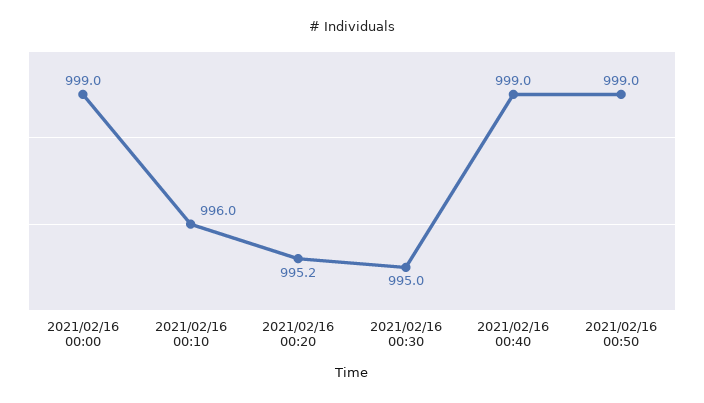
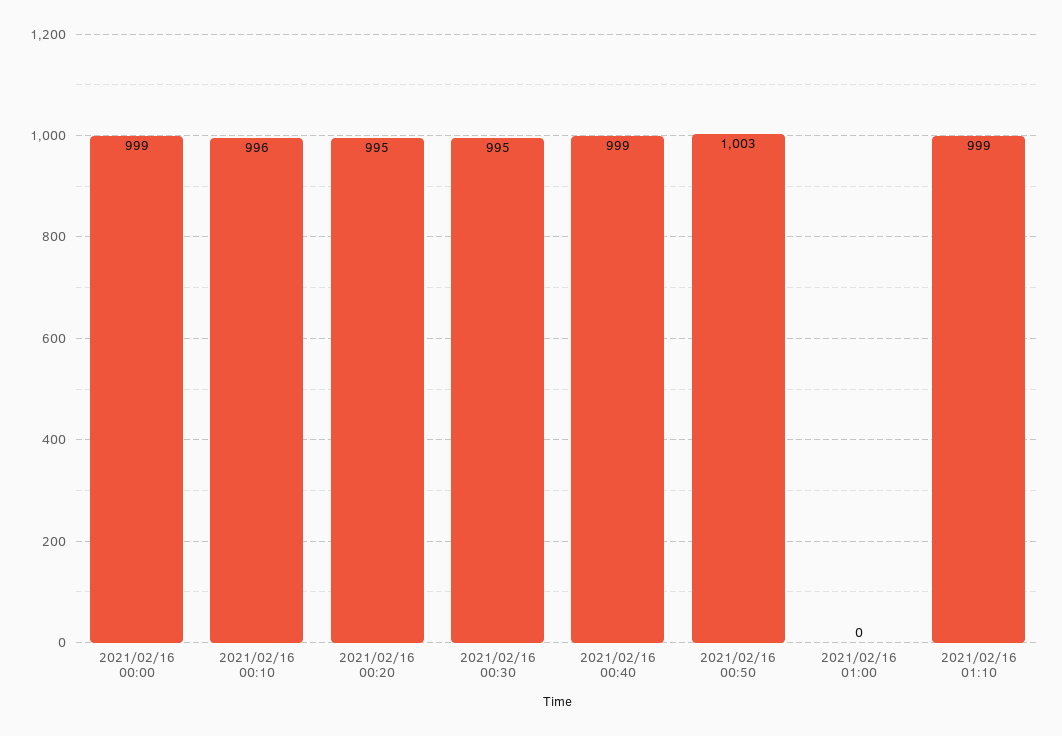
2021/02/16 00:50: 999 -> 1003
2021/02/16 01:00: none -> 0
2021/02/16 01:10: none -> 999

